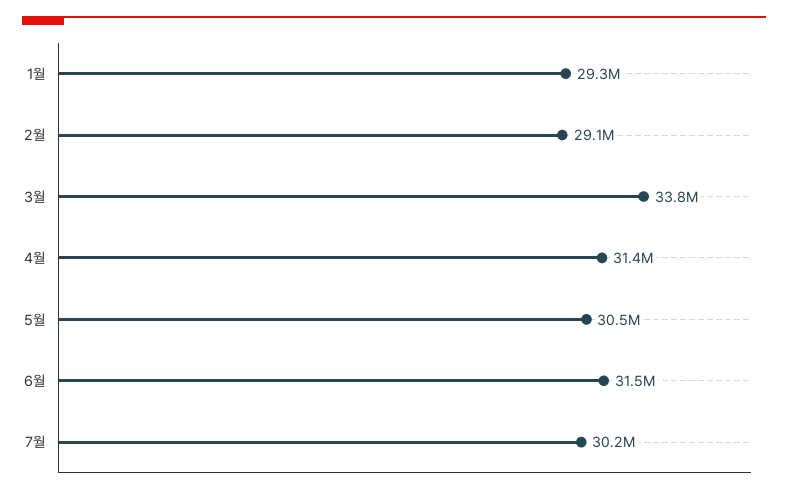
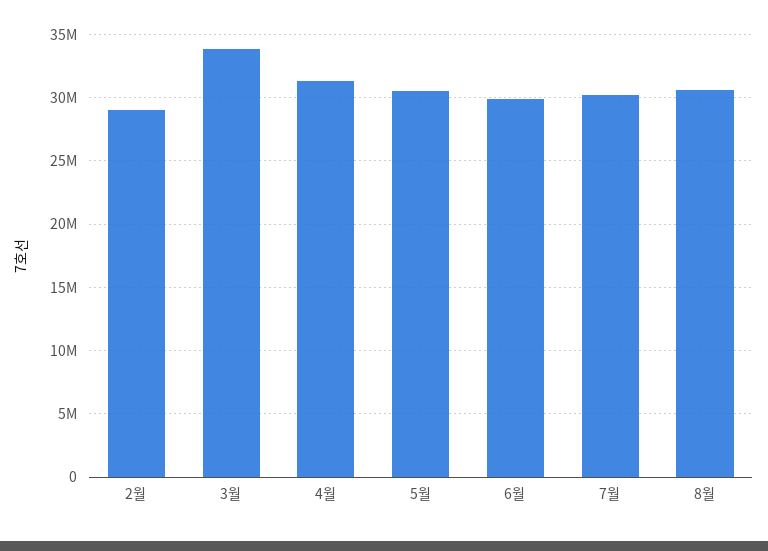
1월: 29300000 -> none
6월: 31500000 -> 30000000
8월: none -> 30500000

